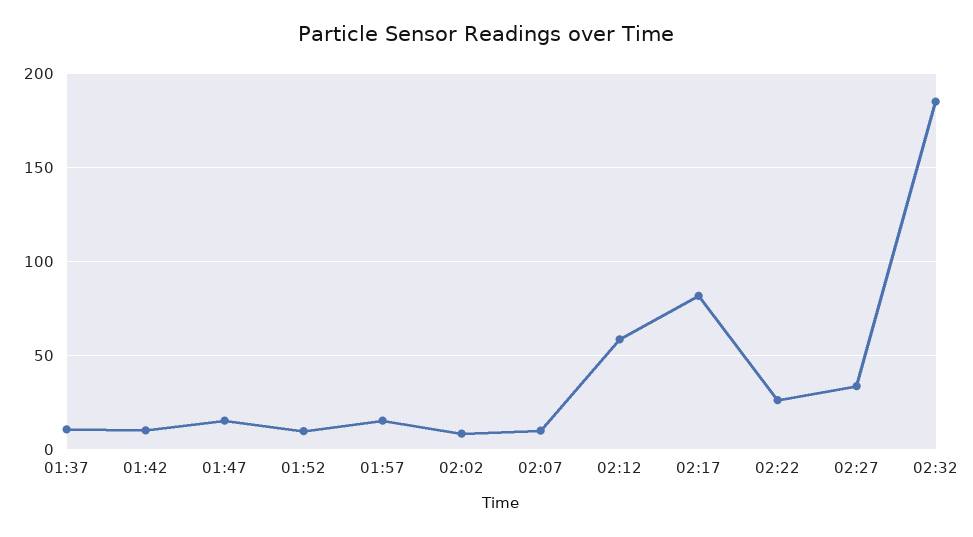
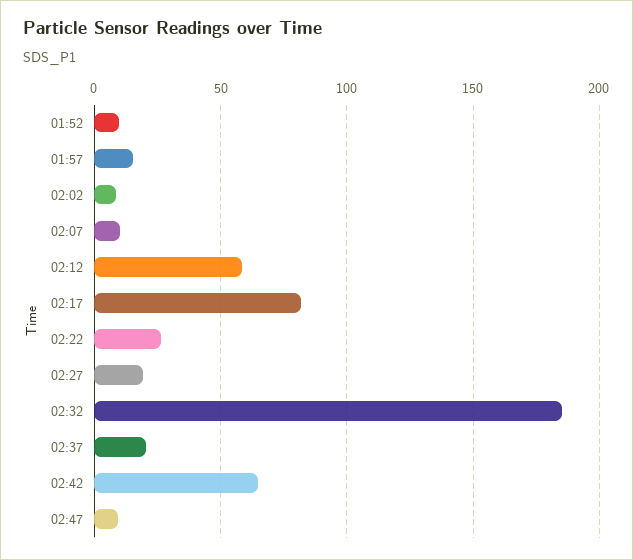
01:37: 10 -> none
01:42: 10 -> none
01:47: 15 -> none
02:27: 35 -> 20
02:37: none -> 20
02:42: none -> 65
02:47: none -> 10

